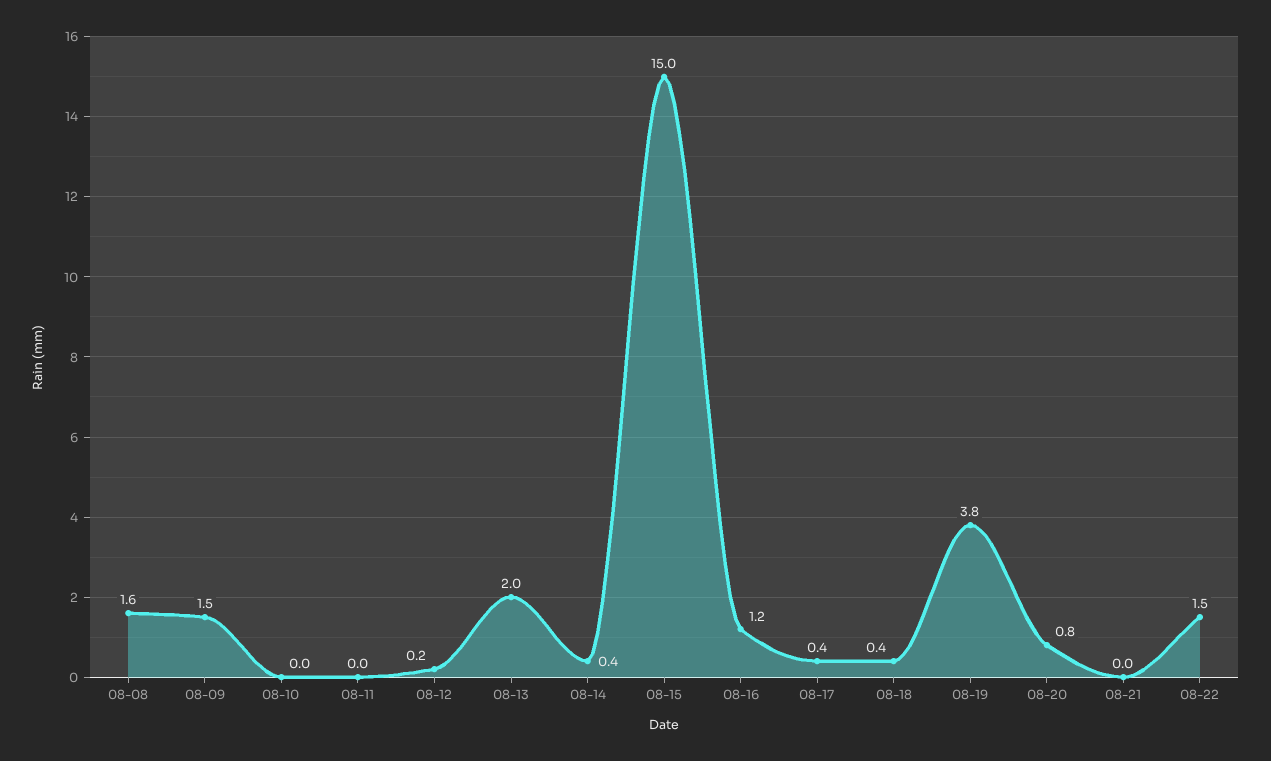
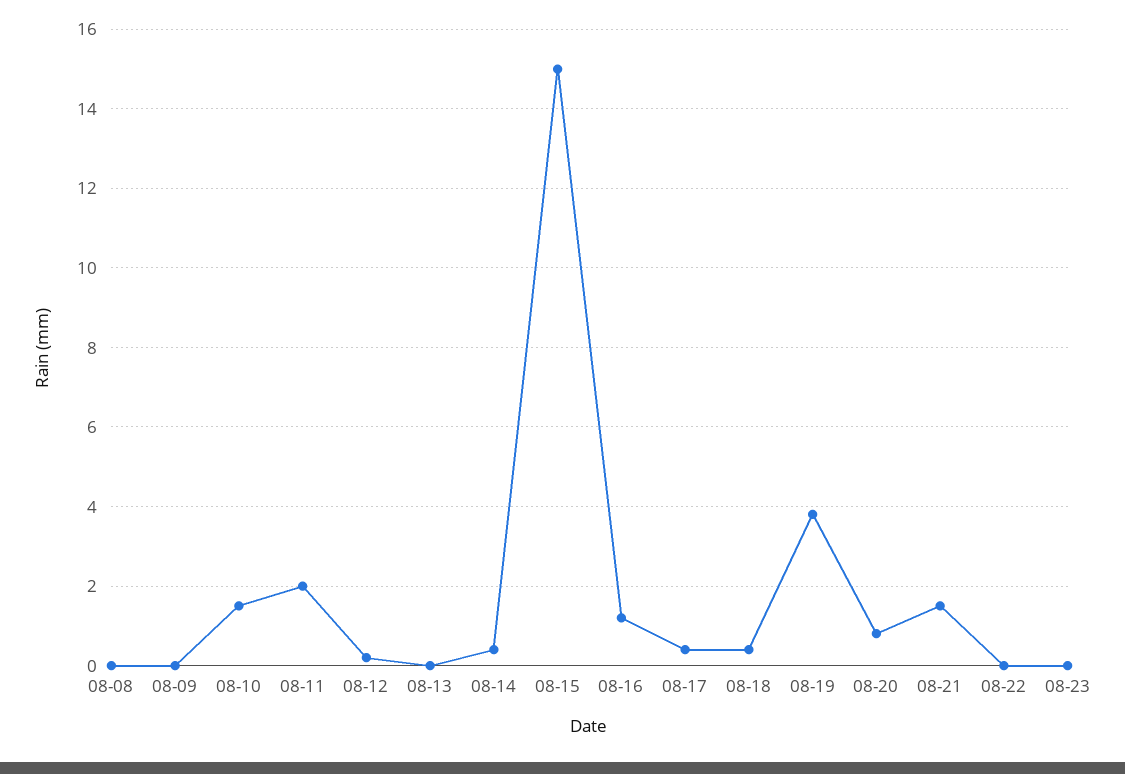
08-08: 1.6 -> 0
08-09: 1.5 -> 0
08-10: 0 -> 1.5
08-11: 0 -> 2
08-13: 2 -> 0
08-21: 0 -> 1.5
08-22: 1.5 -> 0
08-23: none -> 0

